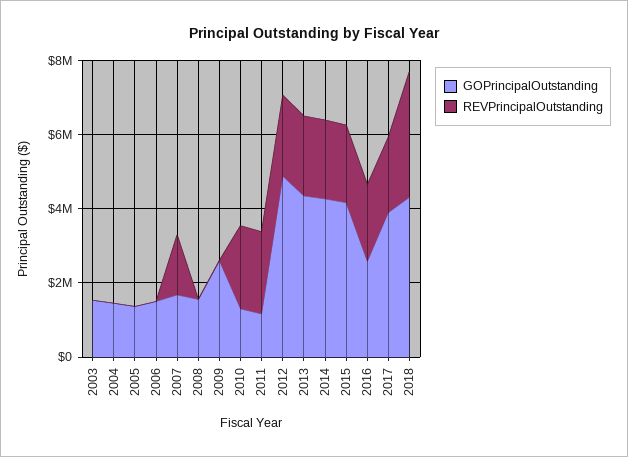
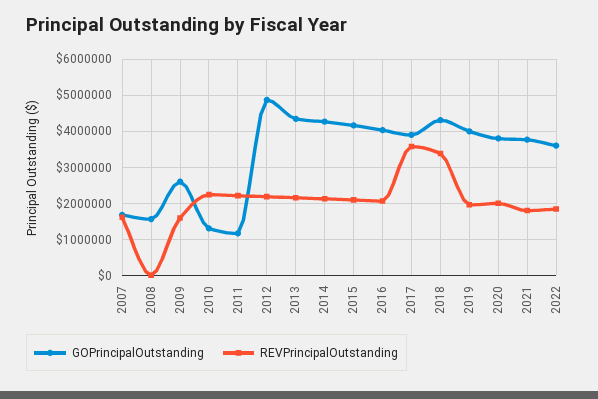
GOPrincipalOutstanding, 2003: 1500000 -> none
REVPrincipalOutstanding, 2003: 0 -> none
GOPrincipalOutstanding, 2004: 1500000 -> none
REVPrincipalOutstanding, 2004: 0 -> none
GOPrincipalOutstanding, 2005: 1500000 -> none
REVPrincipalOutstanding, 2005: 0 -> none
GOPrincipalOutstanding, 2006: 1500000 -> none
REVPrincipalOutstanding, 2006: 0 -> none
REVPrincipalOutstanding, 2009: 0 -> 1600000
GOPrincipalOutstanding, 2016: 2500000 -> 4000000
REVPrincipalOutstanding, 2017: 2000000 -> 3600000
GOPrincipalOutstanding, 2019: none -> 4000000
REVPrincipalOutstanding, 2019: none -> 2000000
GOPrincipalOutstanding, 2020: none -> 3800000
REVPrincipalOutstanding, 2020: none -> 2000000
GOPrincipalOutstanding, 2021: none -> 3800000
REVPrincipalOutstanding, 2021: none -> 1800000
GOPrincipalOutstanding, 2022: none -> 3600000
REVPrincipalOutstanding, 2022: none -> 1800000

